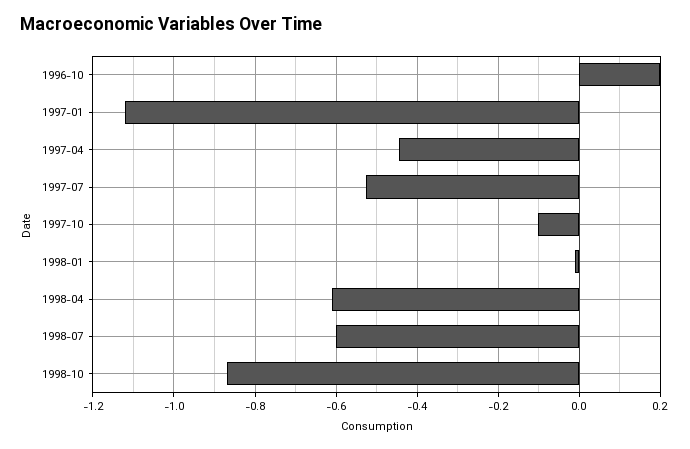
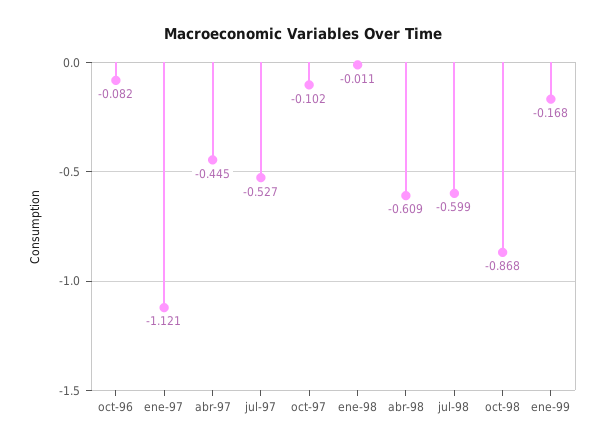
1996-10: 0.2 -> -0.082
ene-99: none -> -0.168

